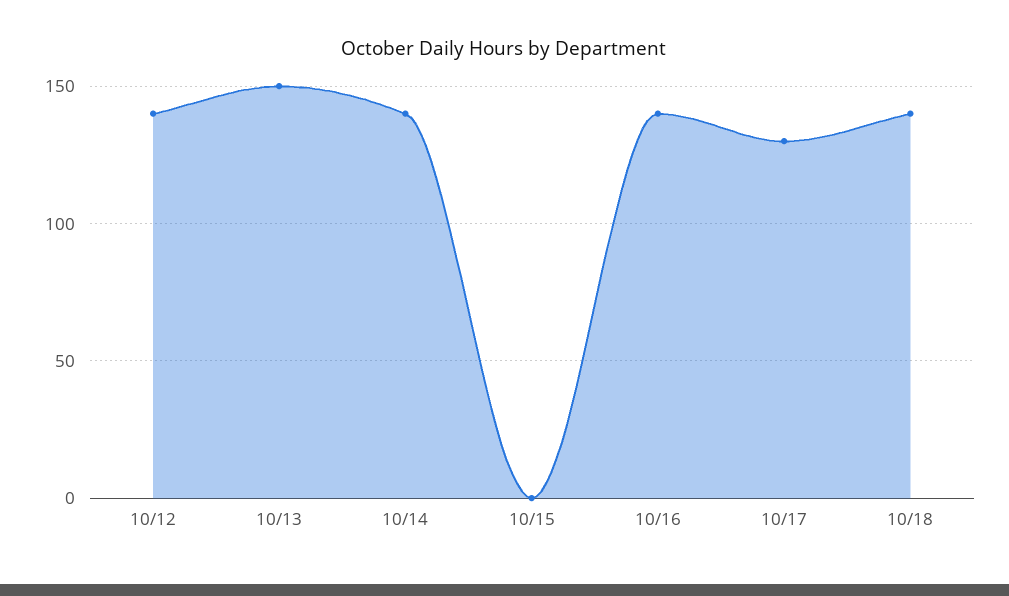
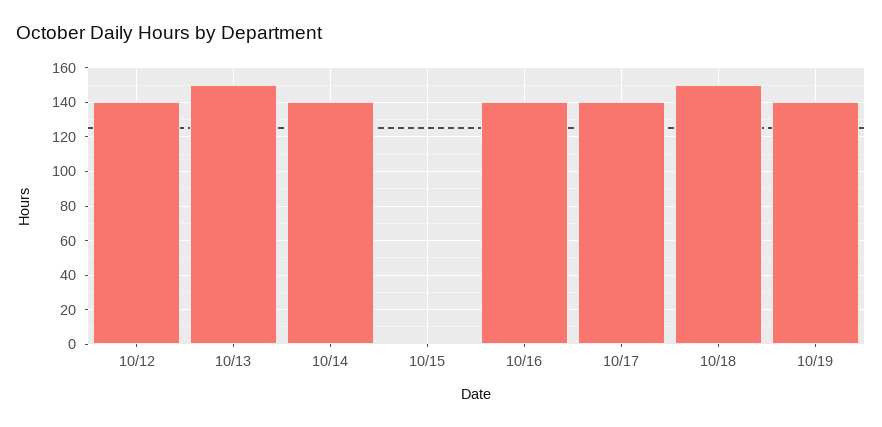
10/17: 130 -> 140
10/18: 140 -> 150
10/19: none -> 140

